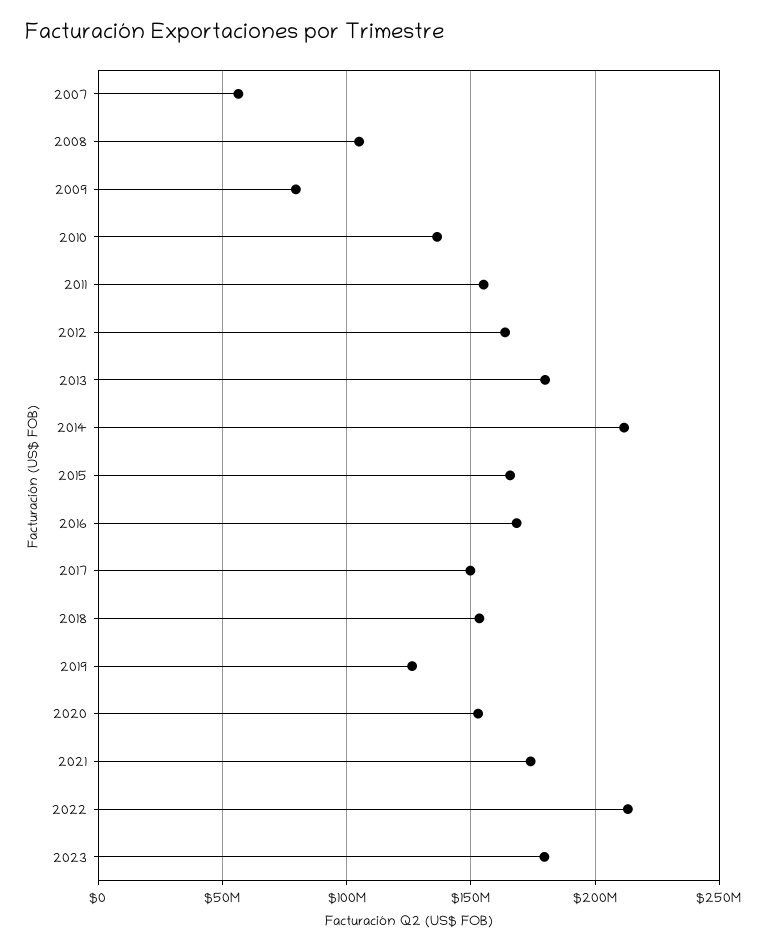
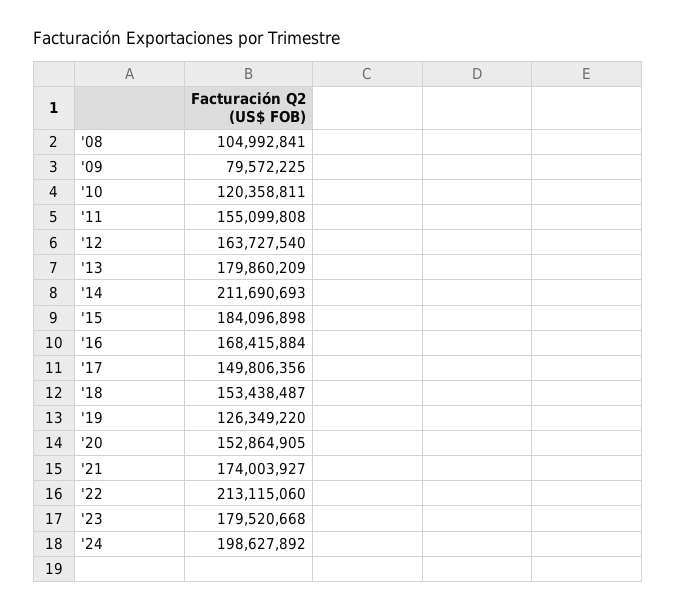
2007: 55000000 -> none
2010: 135000000 -> 120358811
2015: 165000000 -> 184096898
'24: none -> 198627892

